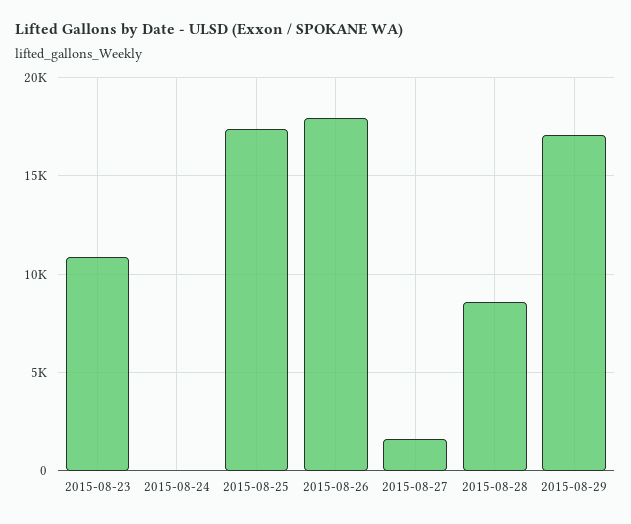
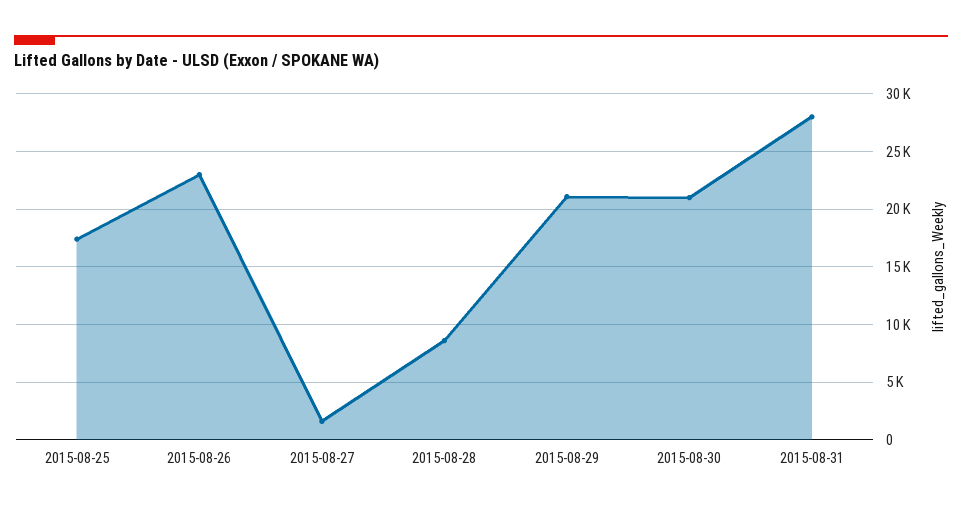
2015-08-23: 11000 -> none
2015-08-24: 0 -> none
2015-08-26: 18000 -> 23000
2015-08-29: 17000 -> 21000
2015-08-30: none -> 21000
2015-08-31: none -> 28000

